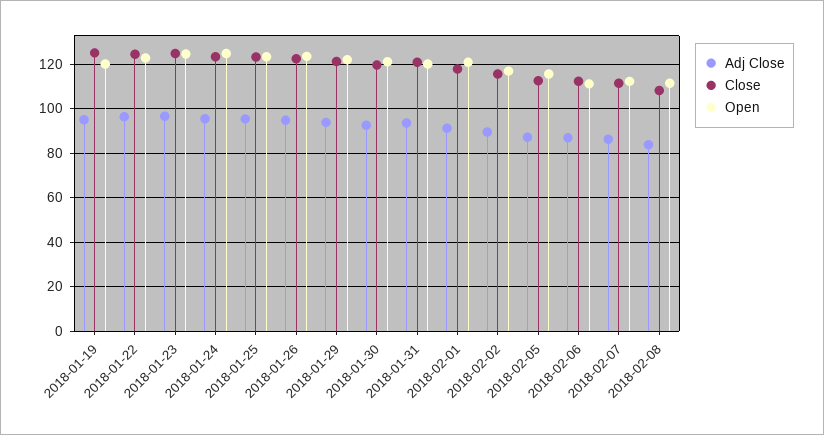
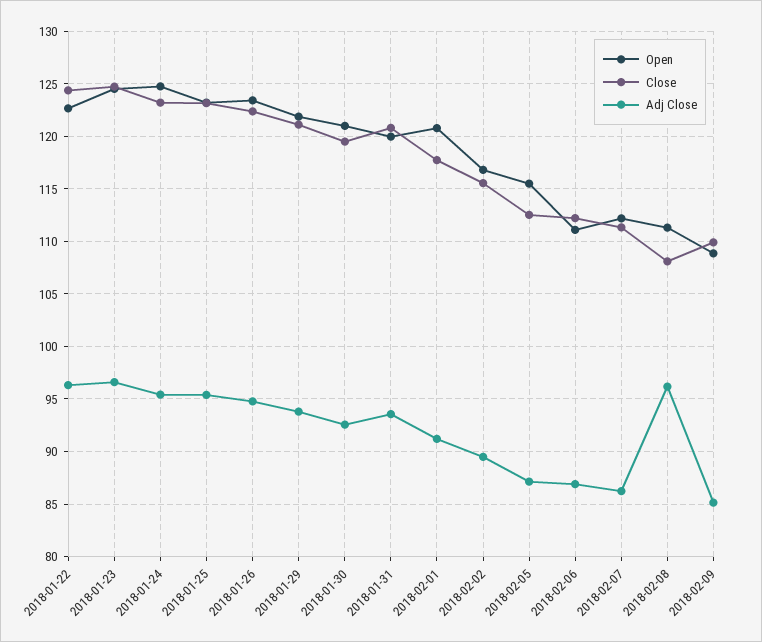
Adj Close, 2018-01-19: 95 -> none
Close, 2018-01-19: 125 -> none
Open, 2018-01-19: 120 -> none
Adj Close, 2018-02-08: 85 -> 96
Open, 2018-02-09: none -> 109
Close, 2018-02-09: none -> 110
Adj Close, 2018-02-09: none -> 85

